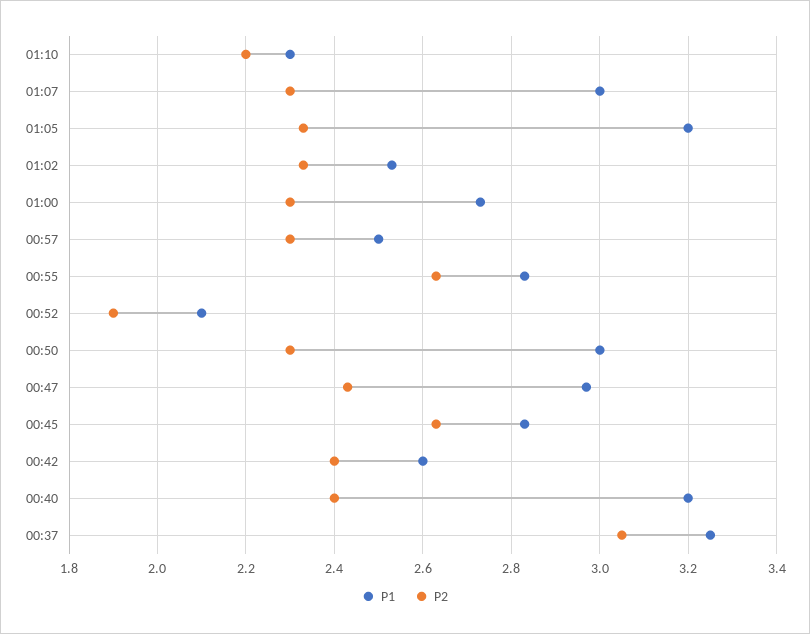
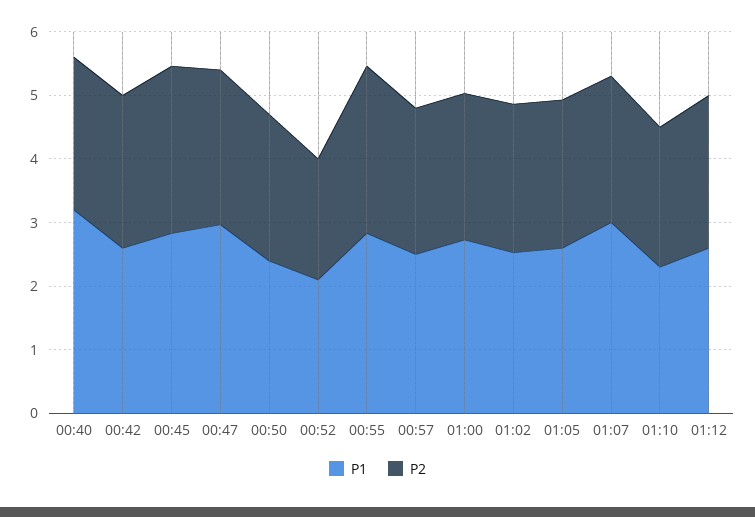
P1, 01:05: 3.2 -> 2.6
P1, 00:50: 3 -> 2.4
P1, 00:37: 3.25 -> none
P2, 00:37: 3.05 -> none
P1, 01:12: none -> 2.6
P2, 01:12: none -> 2.4

